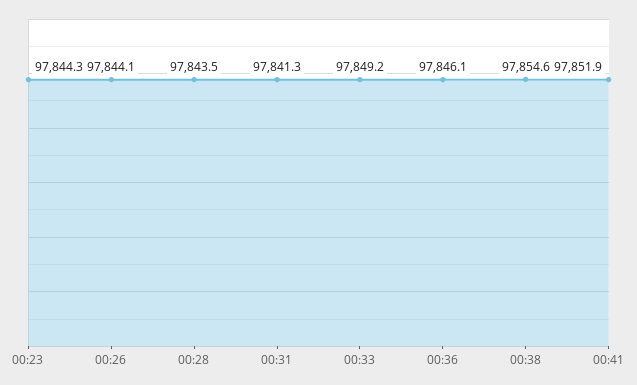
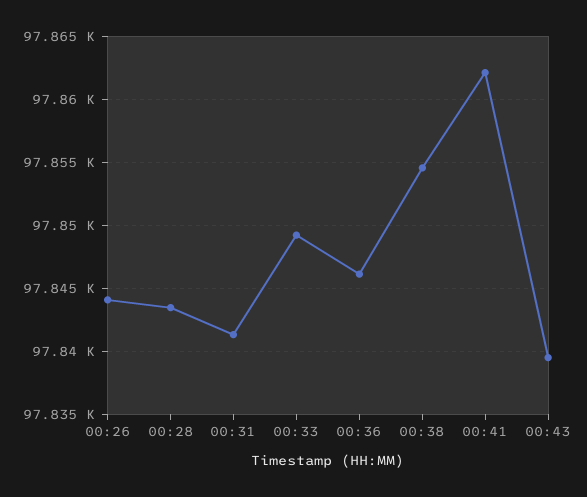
00:23: 97844.3 -> none
00:41: 97851.9 -> 97862
00:43: none -> 97839.5

